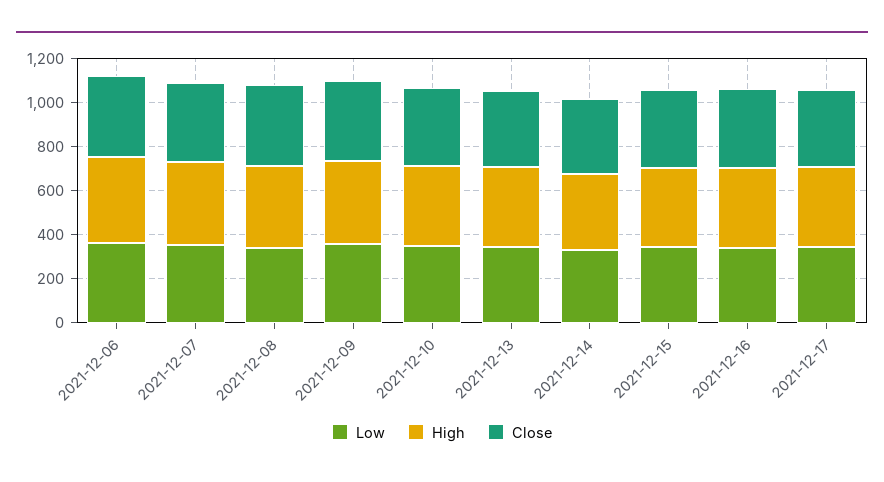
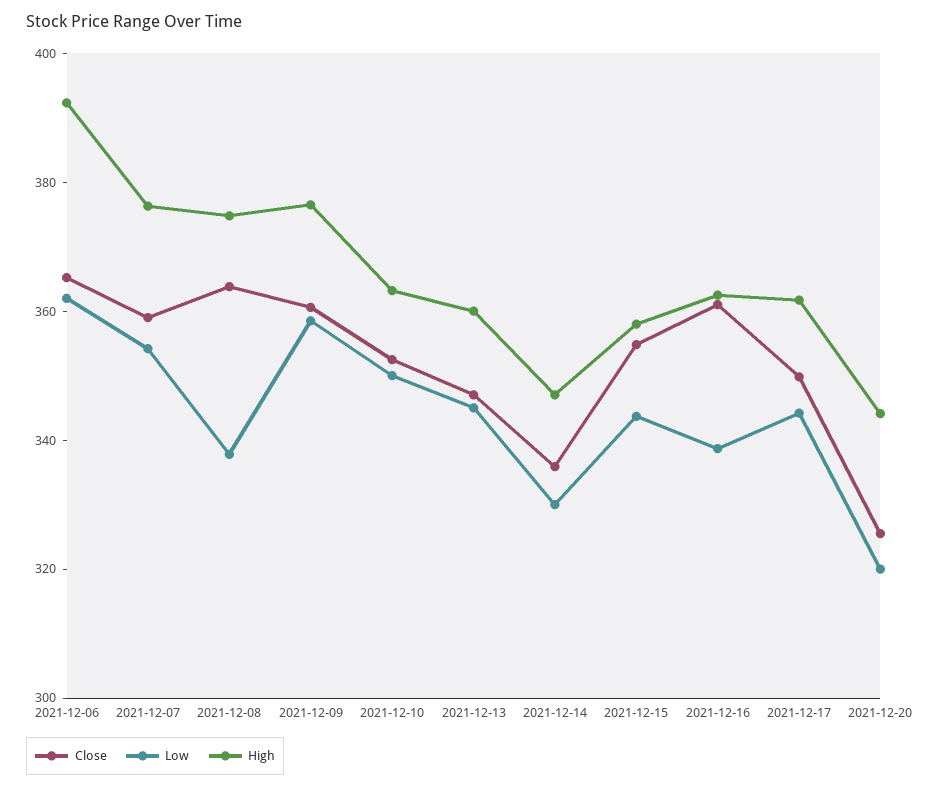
Close, 2021-12-20: none -> 325
Low, 2021-12-20: none -> 320
High, 2021-12-20: none -> 345

